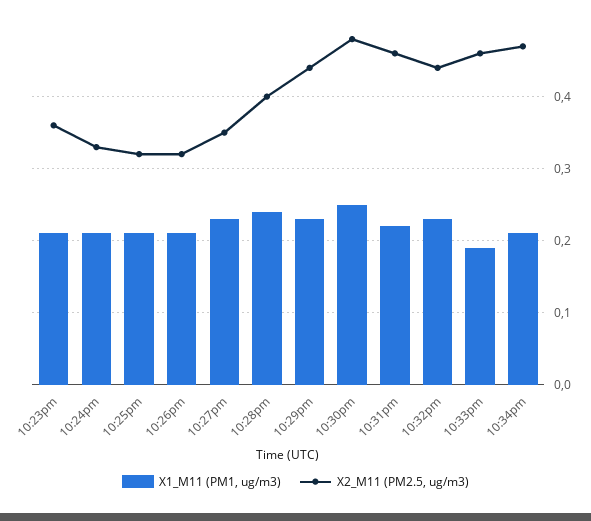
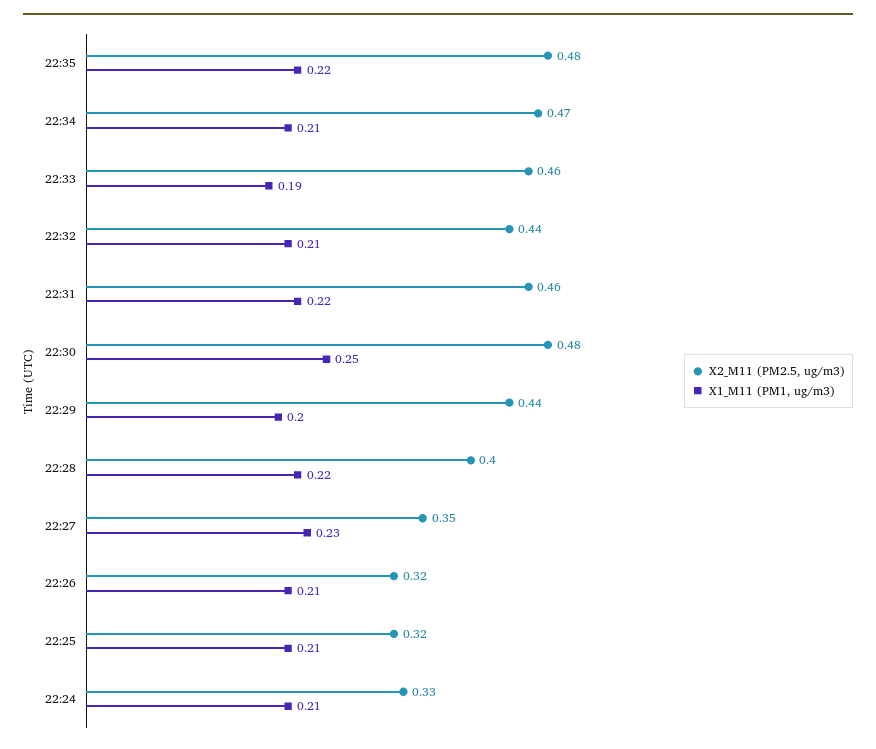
X1_M11 (PM1, ug/m3), 10:23pm: 0.21 -> none
X2_M11 (PM2.5, ug/m3), 10:23pm: 0.36 -> none
X1_M11 (PM1, ug/m3), 10:28pm: 0.24 -> 0.22
X1_M11 (PM1, ug/m3), 10:29pm: 0.23 -> 0.2
X1_M11 (PM1, ug/m3), 10:32pm: 0.23 -> 0.21
X2_M11 (PM2.5, ug/m3), 22:35: none -> 0.48
X1_M11 (PM1, ug/m3), 22:35: none -> 0.22

